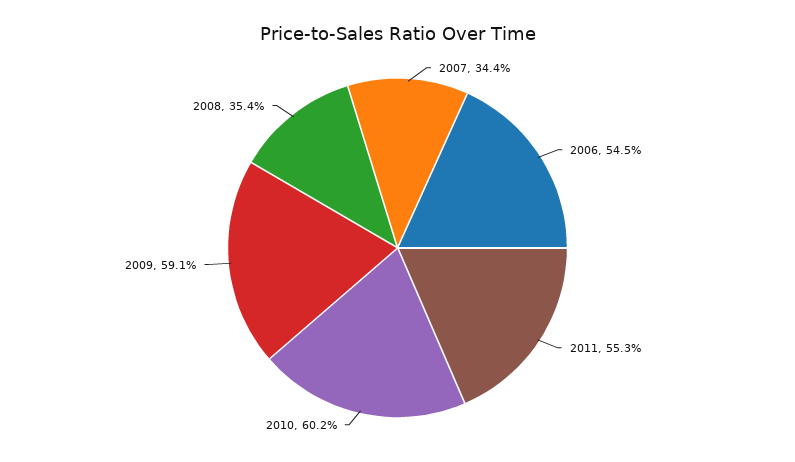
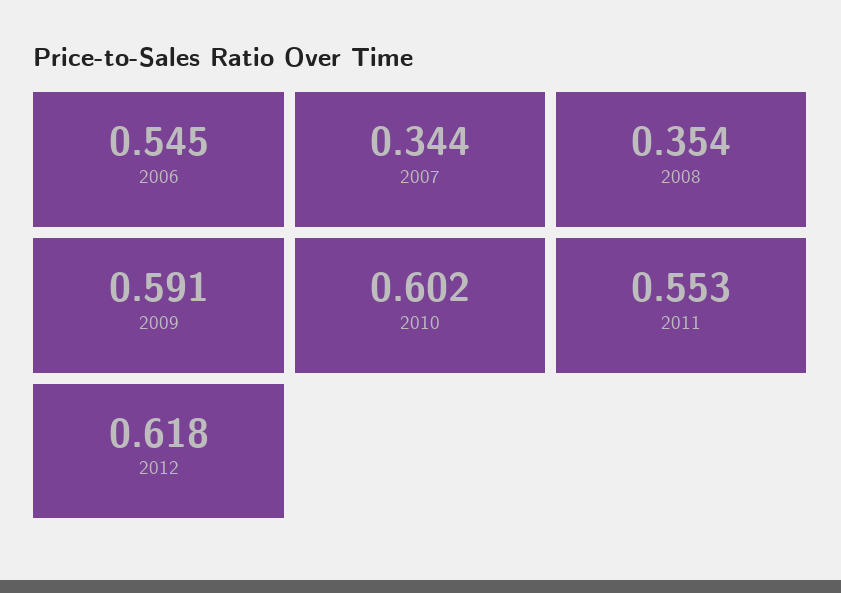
2012: none -> 0.618

